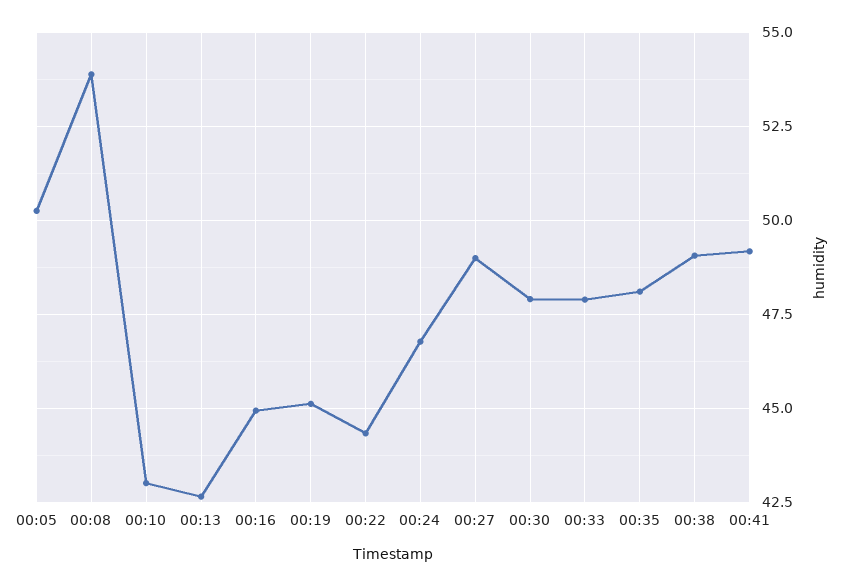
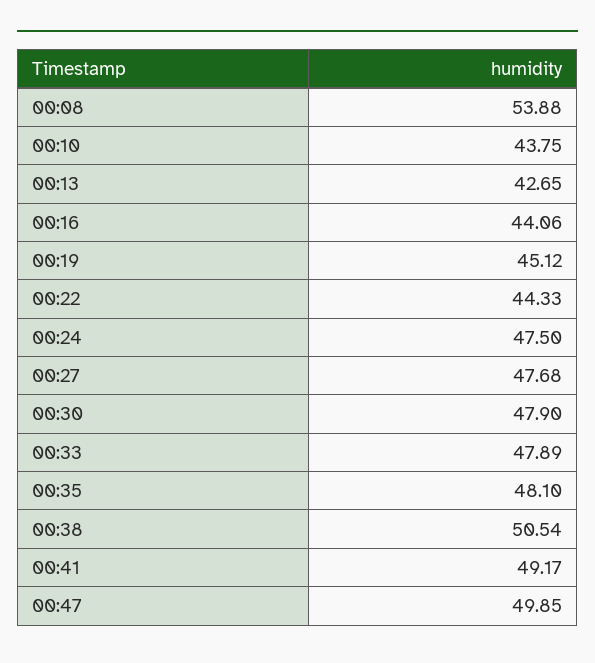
00:05: 50.25 -> none
00:10: 43 -> 43.75
00:16: 45 -> 44.06
00:24: 46.75 -> 47.5
00:27: 49 -> 47.68
00:38: 49 -> 50.54
00:47: none -> 49.85

